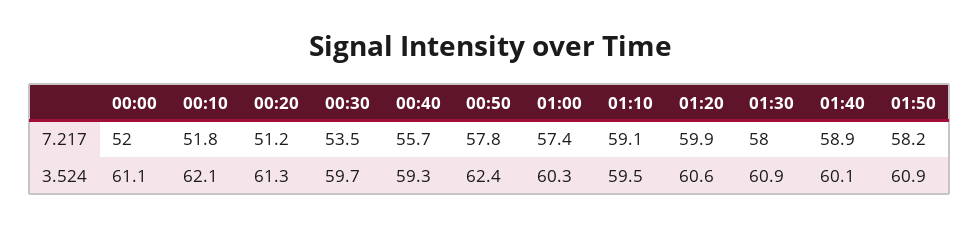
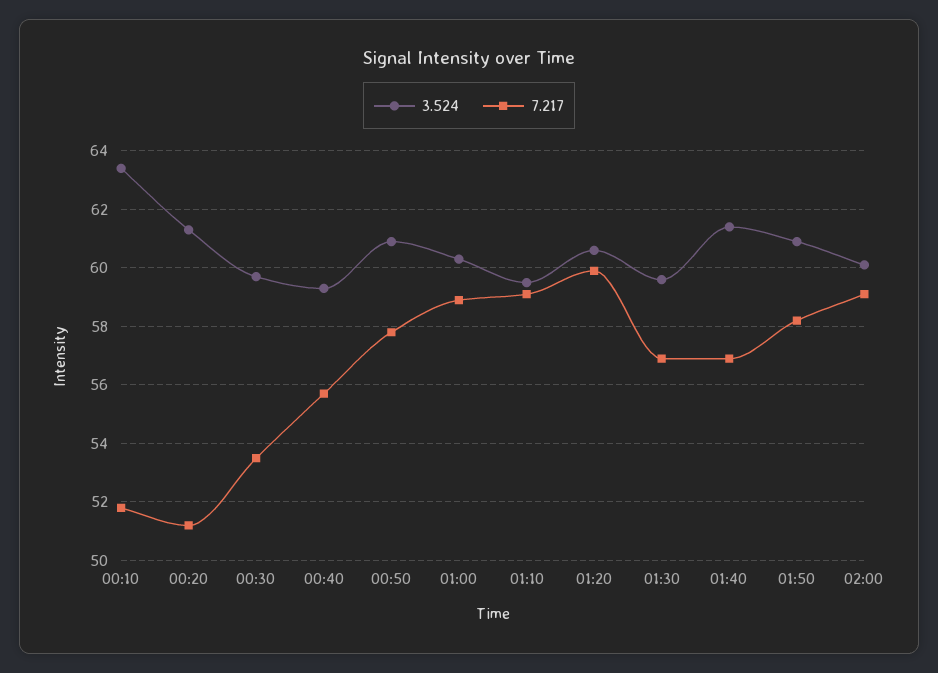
7.217, 00:00: 52 -> none
7.217, 01:00: 57.4 -> 59
7.217, 01:30: 58 -> 57
7.217, 01:40: 58.9 -> 57
3.524, 00:00: 61.1 -> none
3.524, 00:10: 62.1 -> 63.5
3.524, 00:50: 62.4 -> 61
3.524, 01:30: 60.9 -> 59.5
3.524, 01:40: 60.1 -> 61.5
3.524, 02:00: none -> 60
7.217, 02:00: none -> 59

